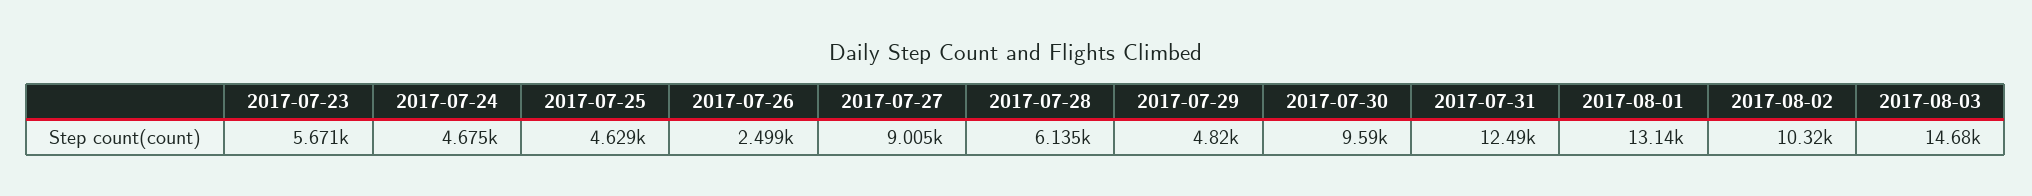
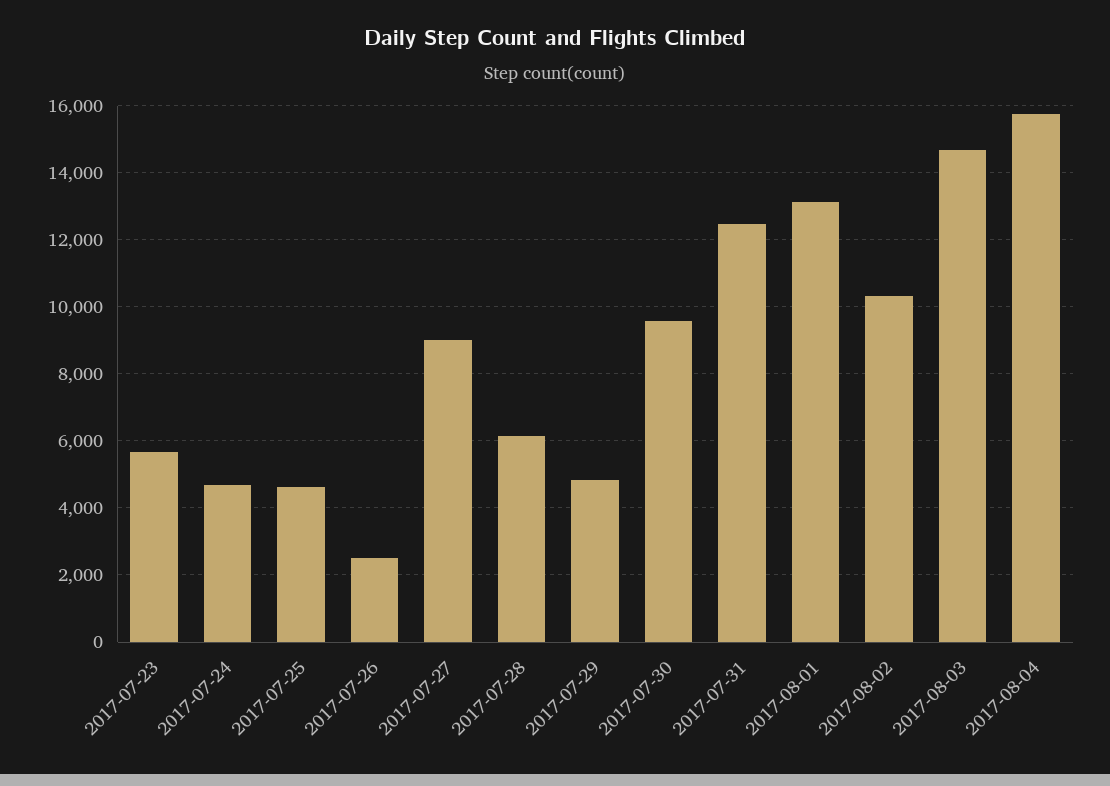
2017-08-04: none -> 15800

